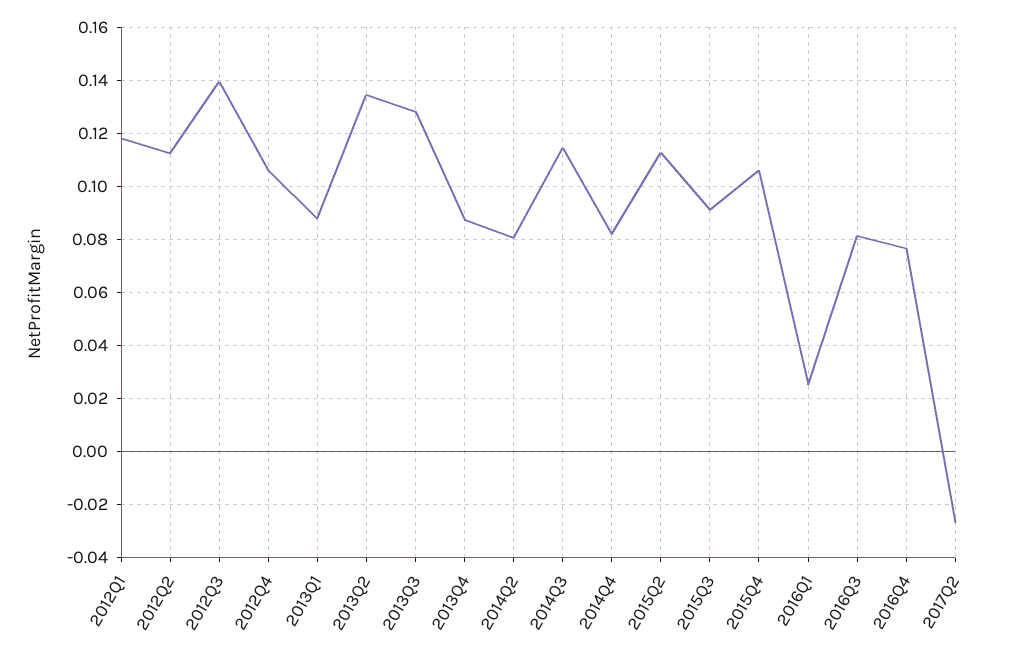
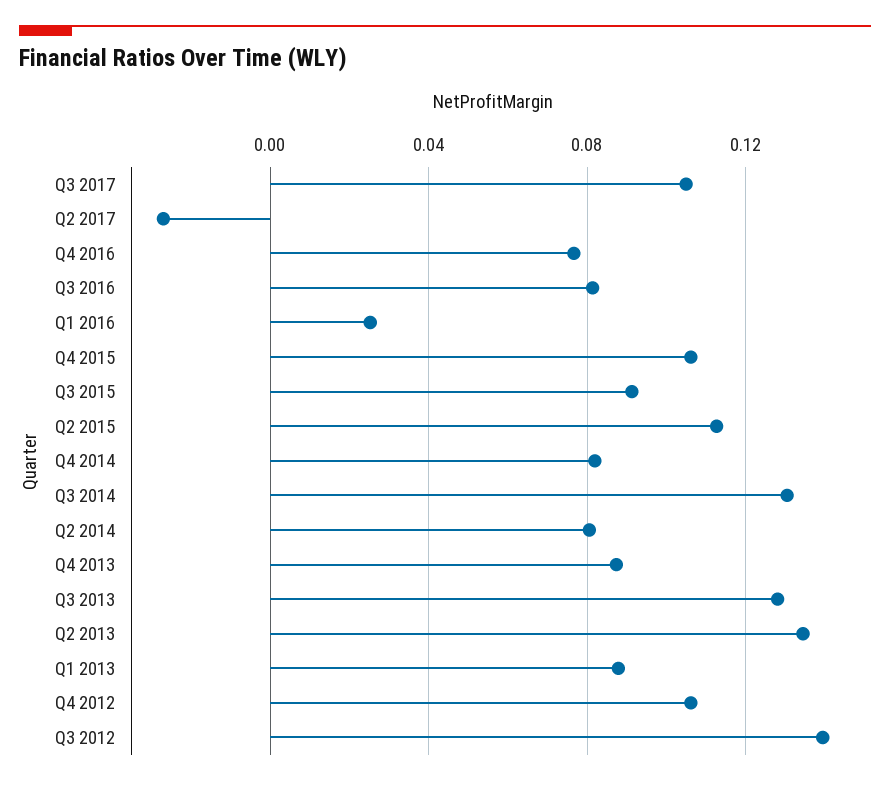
2012Q1: 0.1175 -> none
2012Q2: 0.1125 -> none
2014Q3: 0.115 -> 0.13
Q3 2017: none -> 0.105

